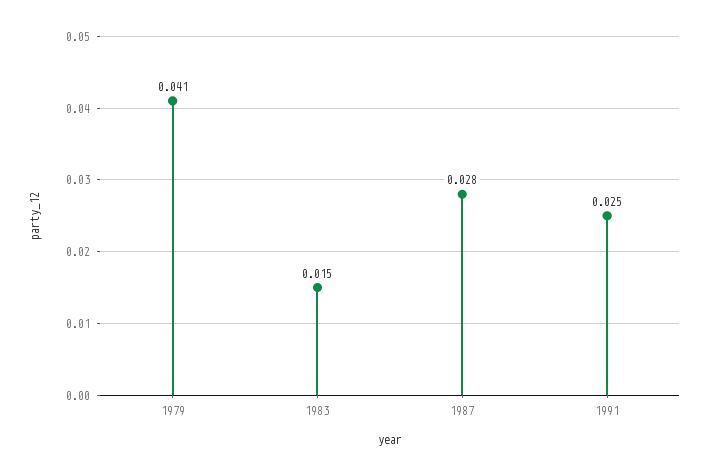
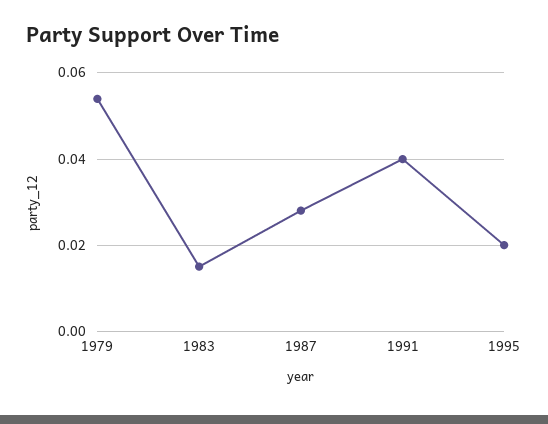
1979: 0.041 -> 0.055
1991: 0.025 -> 0.04
1995: none -> 0.02

